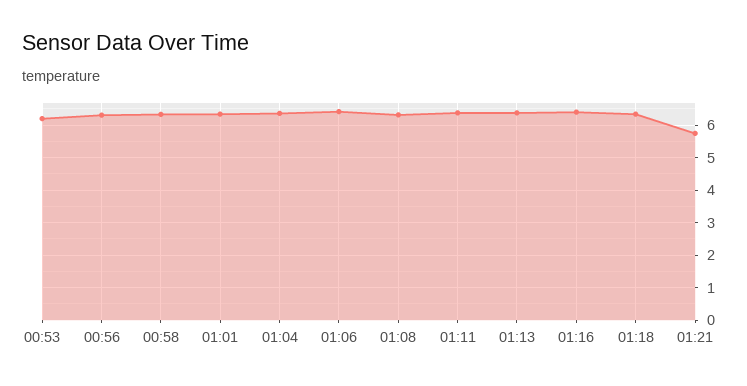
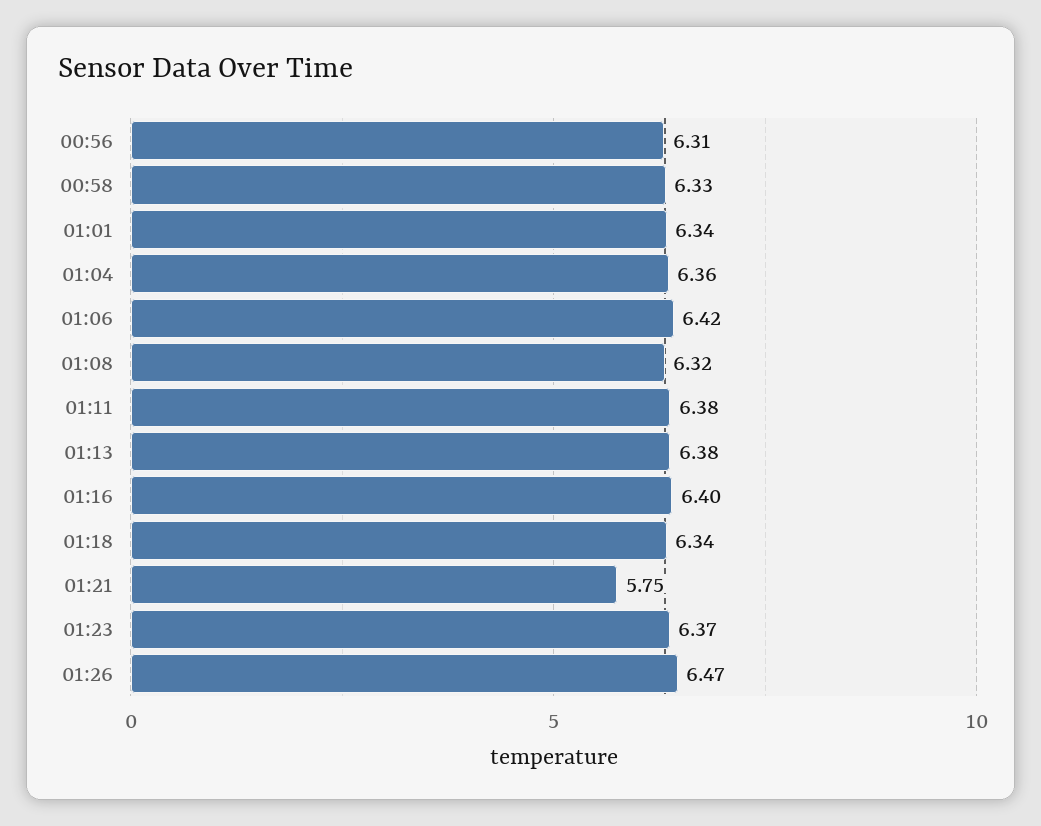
00:53: 6.2 -> none
01:23: none -> 6.37
01:26: none -> 6.47

